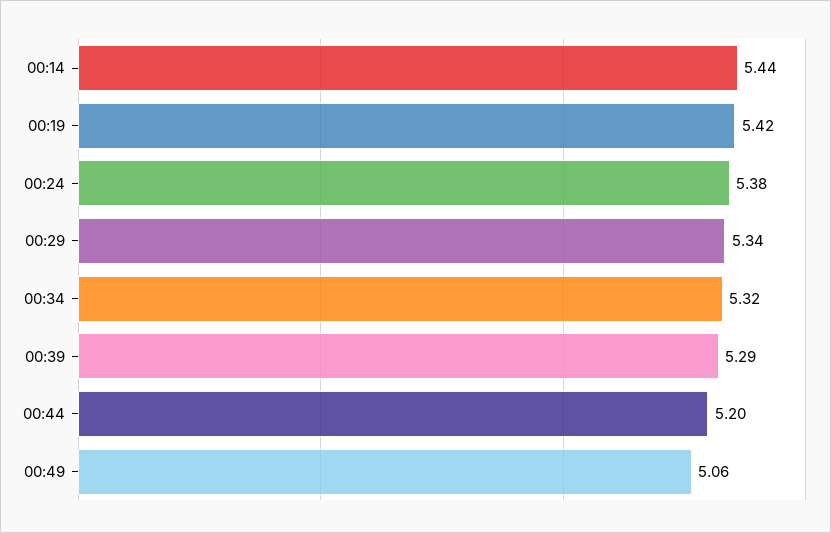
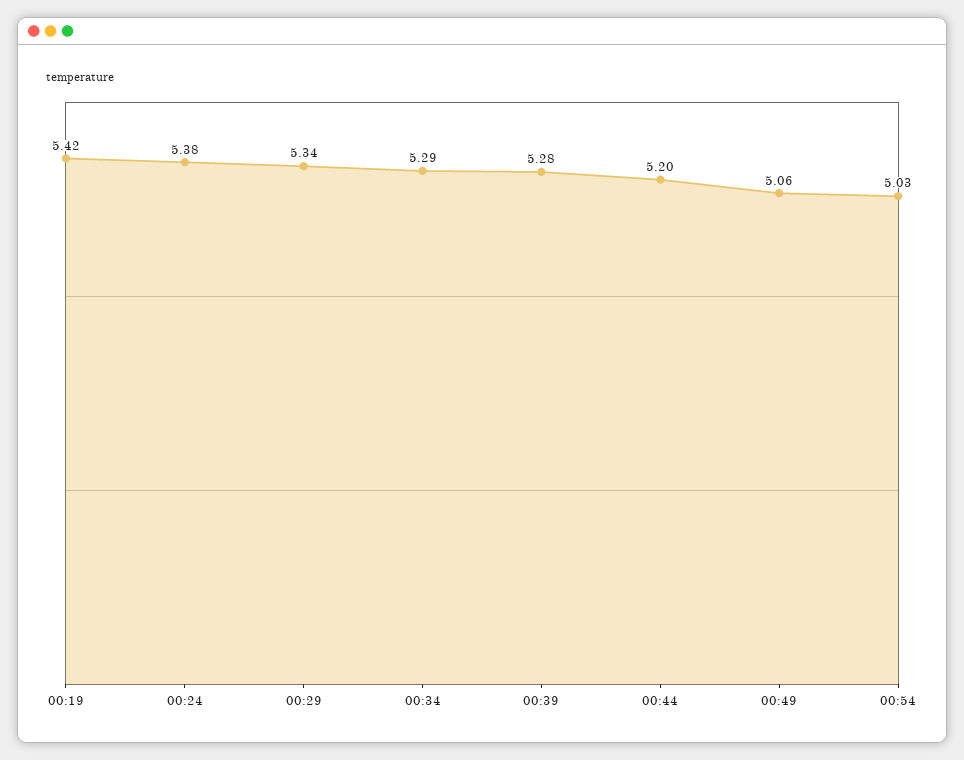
00:14: 5.44 -> none
00:34: 5.32 -> 5.29
00:39: 5.29 -> 5.28
00:54: none -> 5.03

